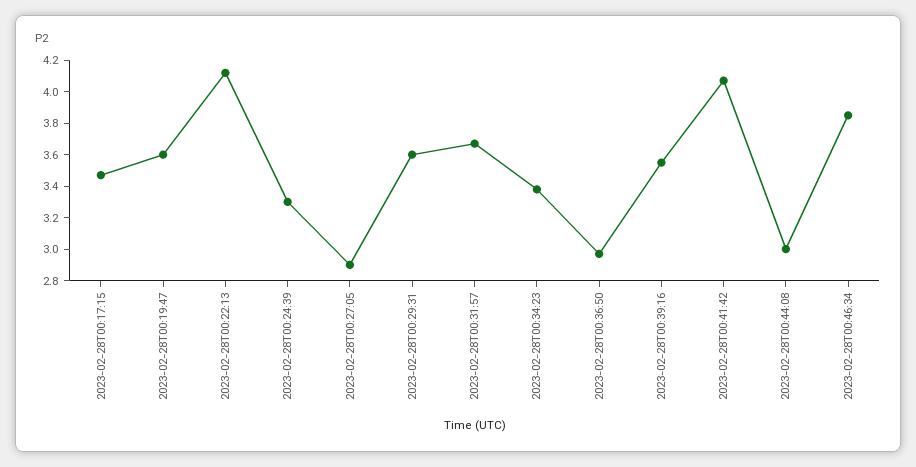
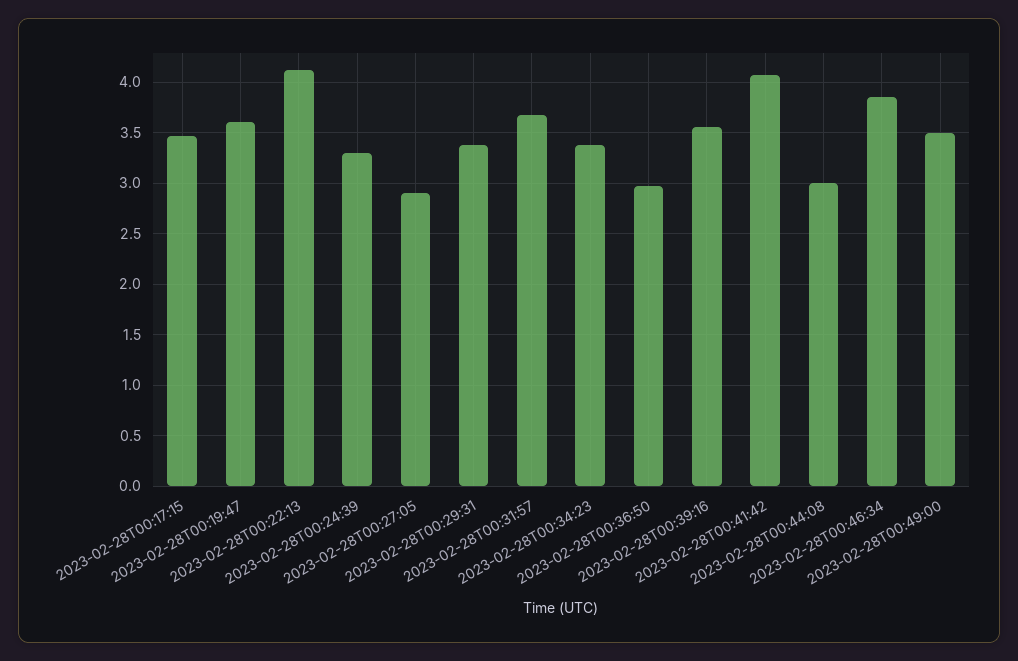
2023-02-28T00:29:31: 3.6 -> 3.4
2023-02-28T00:49:00: none -> 3.5

